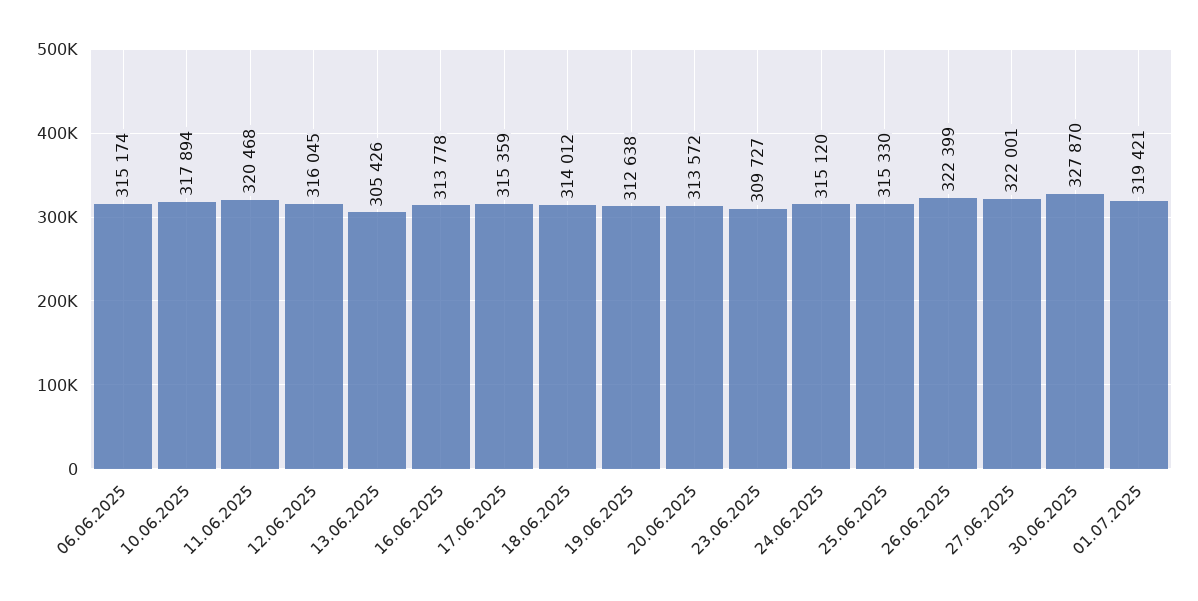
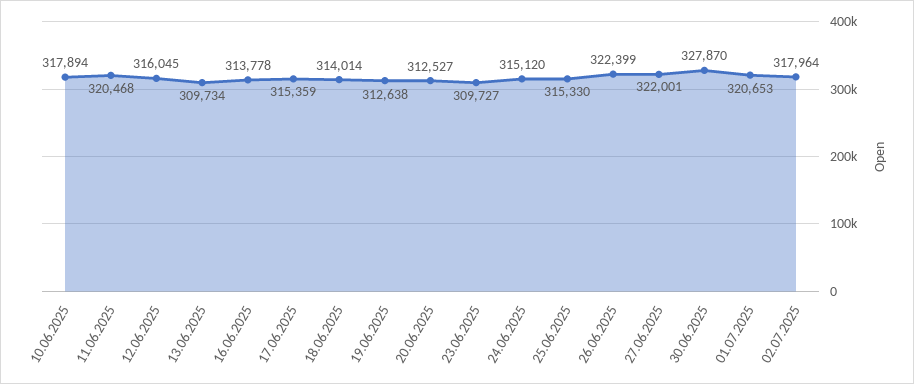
06.06.2025: 315174 -> none
13.06.2025: 305426 -> 309734
18.06.2025: 314012 -> 314014
20.06.2025: 313572 -> 312527
01.07.2025: 319421 -> 320653
02.07.2025: none -> 317964

